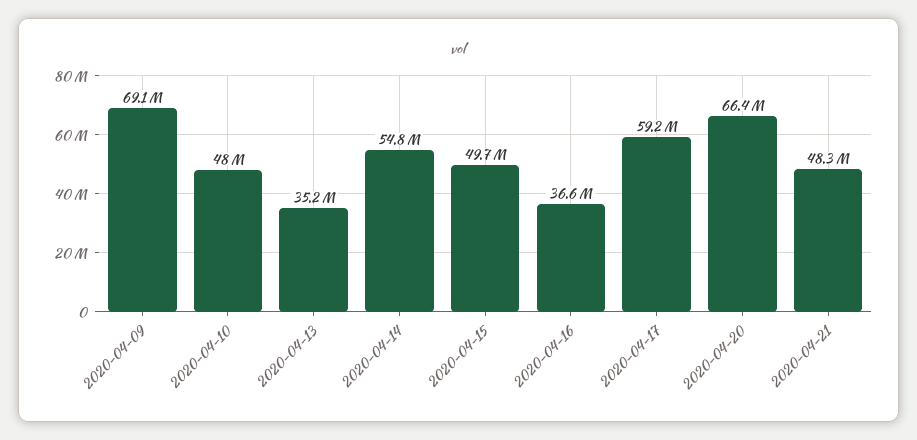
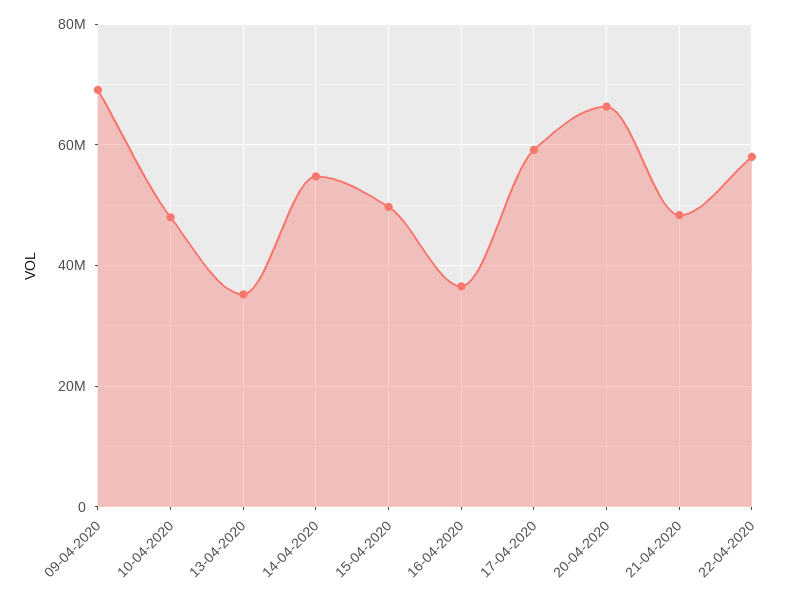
22-04-2020: none -> 58000000

